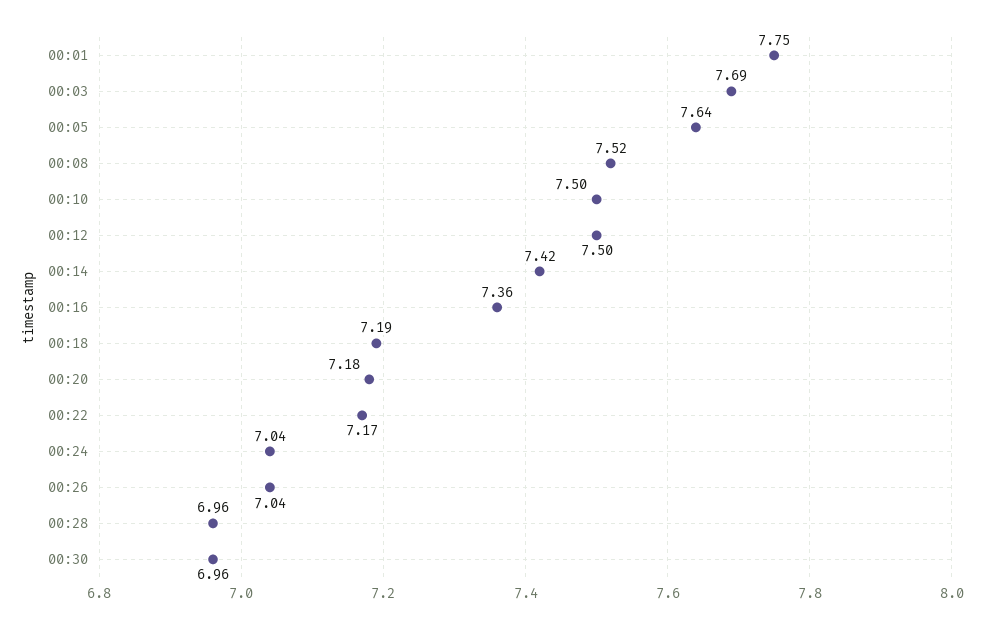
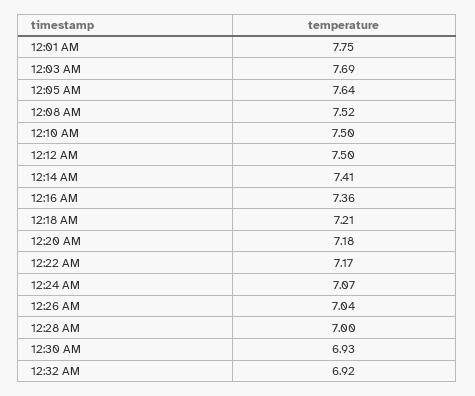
00:14: 7.42 -> 7.41
00:18: 7.19 -> 7.21
00:24: 7.04 -> 7.07
00:28: 6.96 -> 7
00:30: 6.96 -> 6.93
12:32 AM: none -> 6.92

